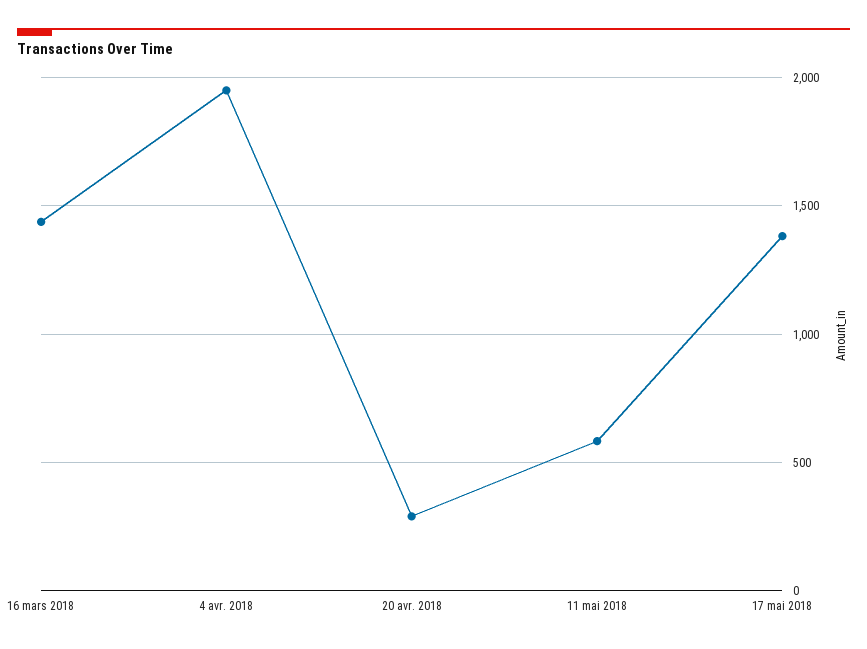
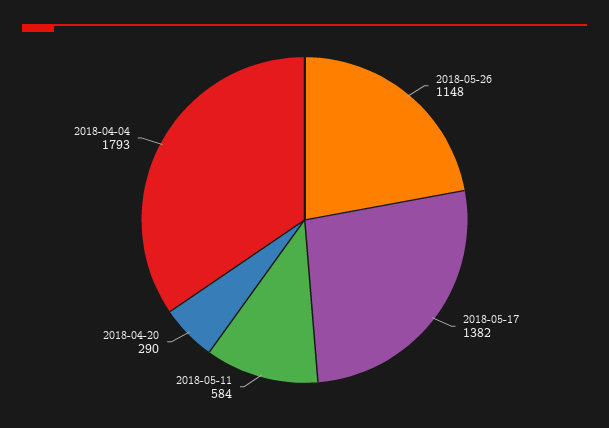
16 mars 2018: 1450 -> none
4 avr. 2018: 1950 -> 1793
2018-05-26: none -> 1148

